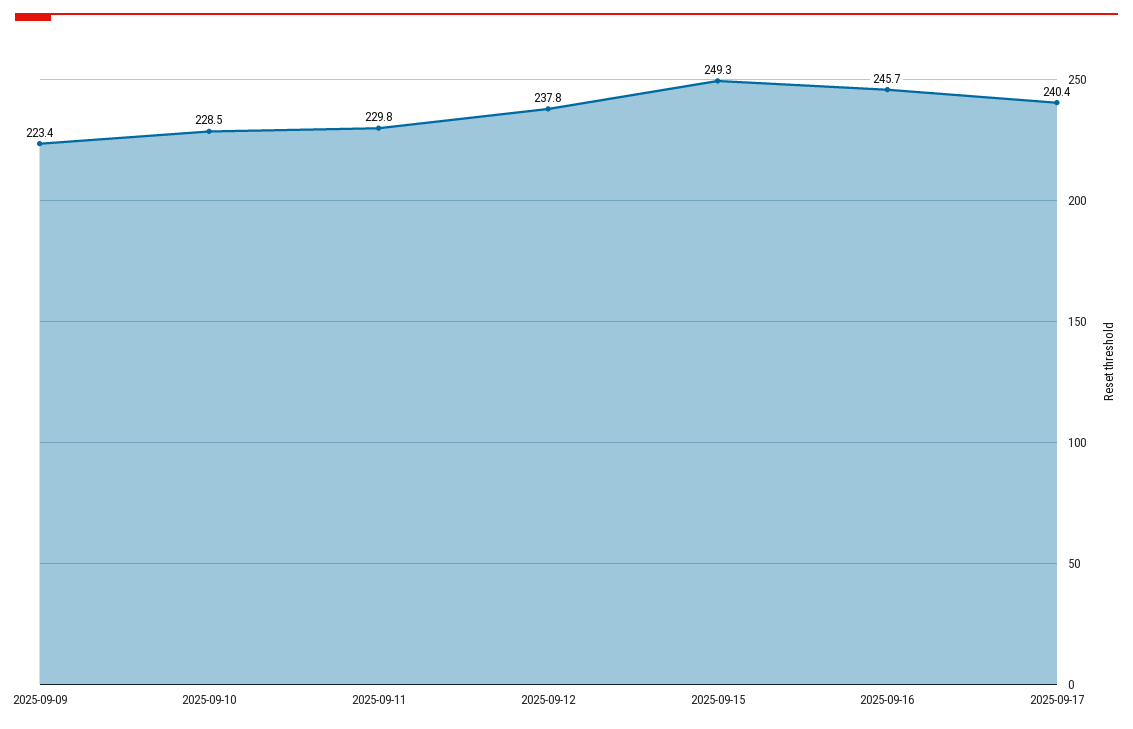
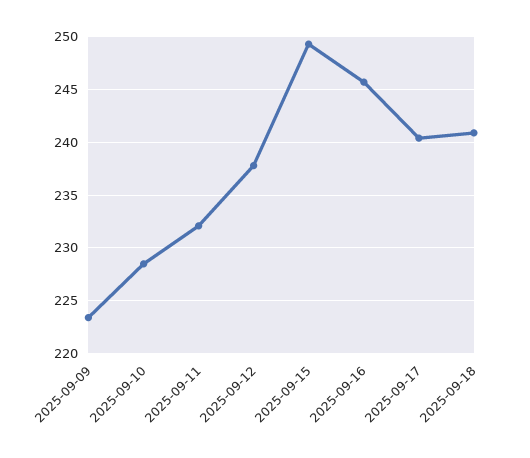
2025-09-11: 229.8 -> 232
2025-09-18: none -> 241

